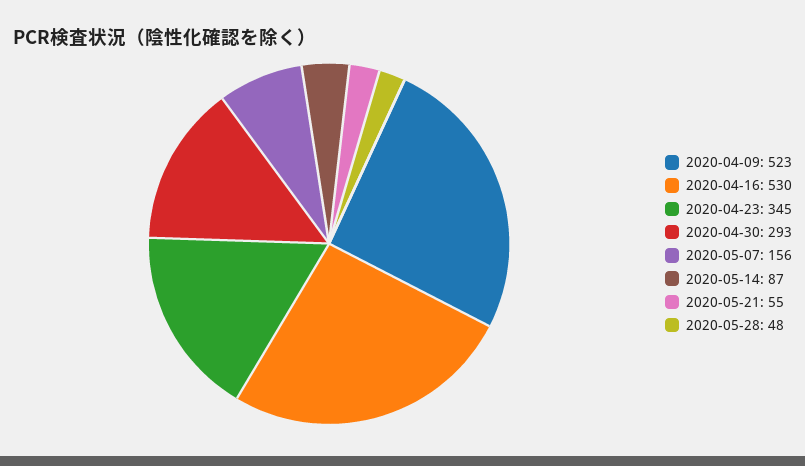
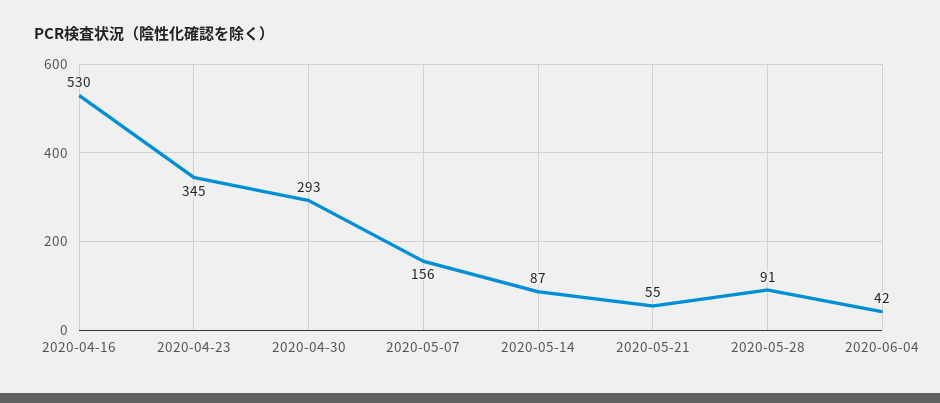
2020-04-09: 523 -> none
2020-05-28: 48 -> 91
2020-06-04: none -> 42

